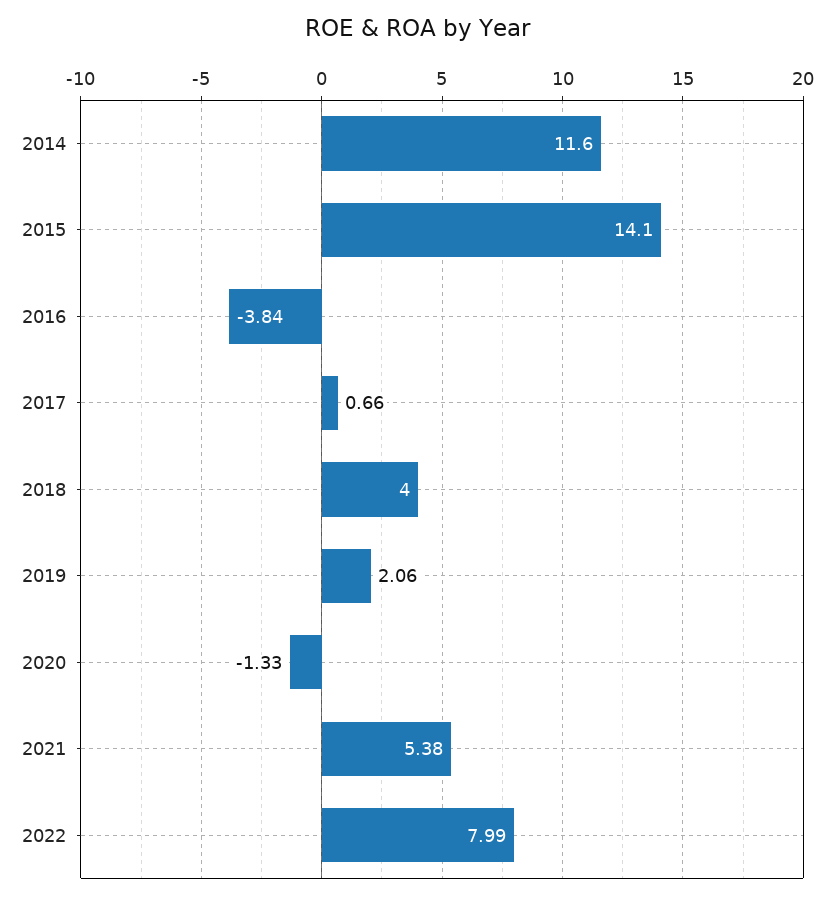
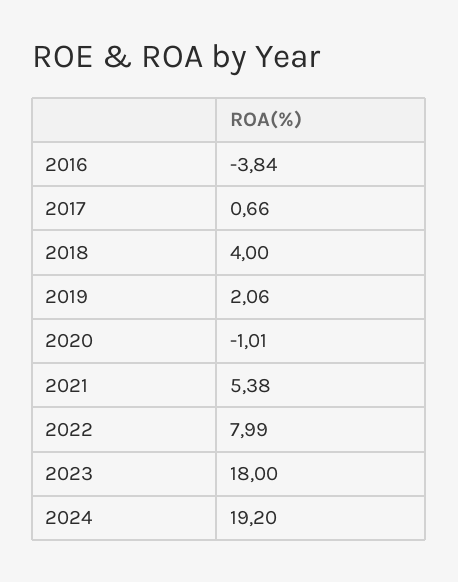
2014: 11.6 -> none
2015: 14.1 -> none
2020: -1.33 -> -1.01
2023: none -> 18
2024: none -> 19.2

